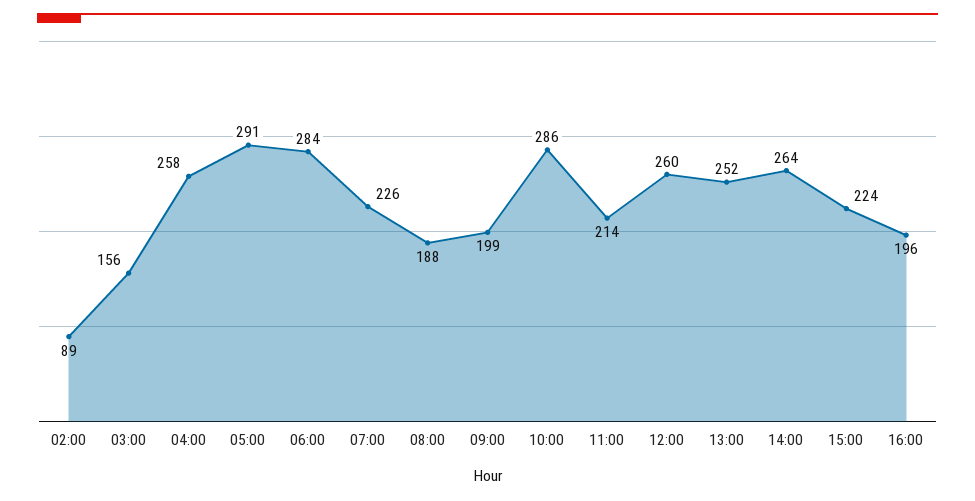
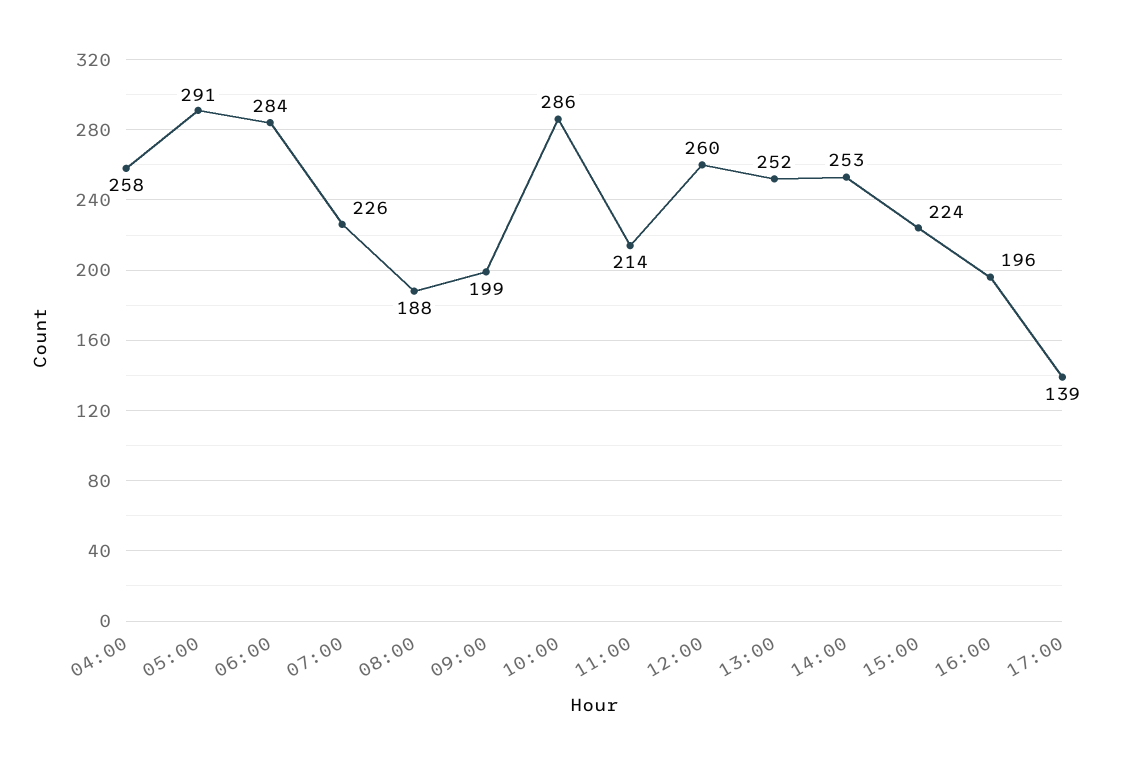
02:00: 89 -> none
03:00: 156 -> none
14:00: 264 -> 253
17:00: none -> 139

